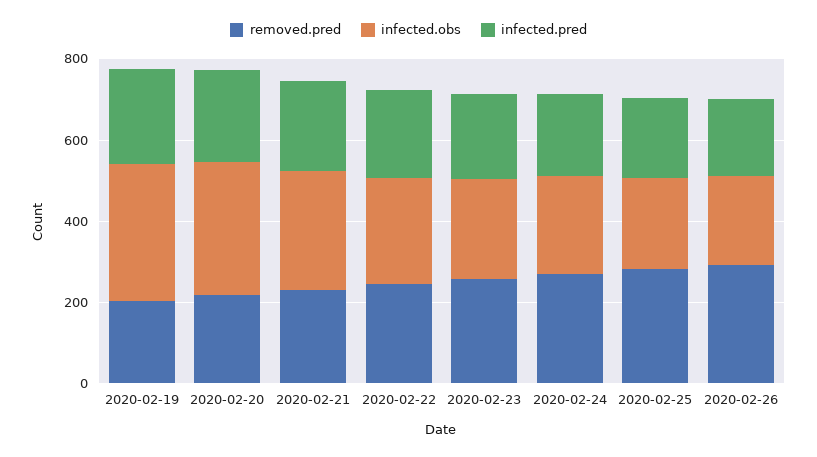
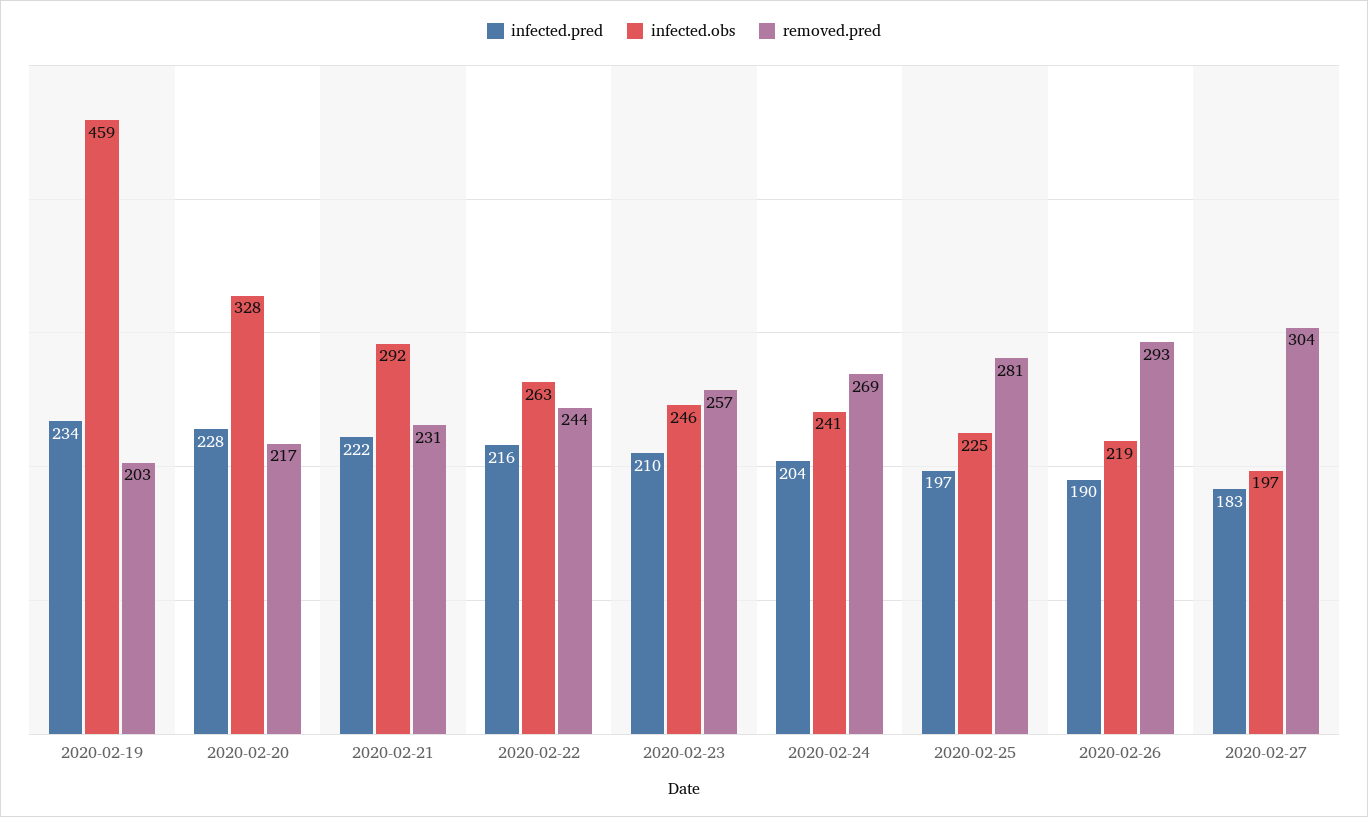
infected.obs, 2020-02-19: 350 -> 459
infected.pred, 2020-02-27: none -> 183
infected.obs, 2020-02-27: none -> 197
removed.pred, 2020-02-27: none -> 304

